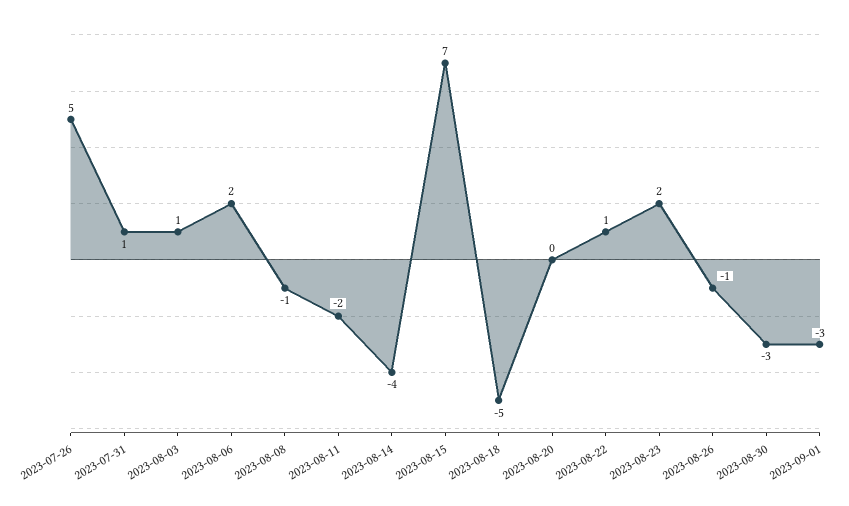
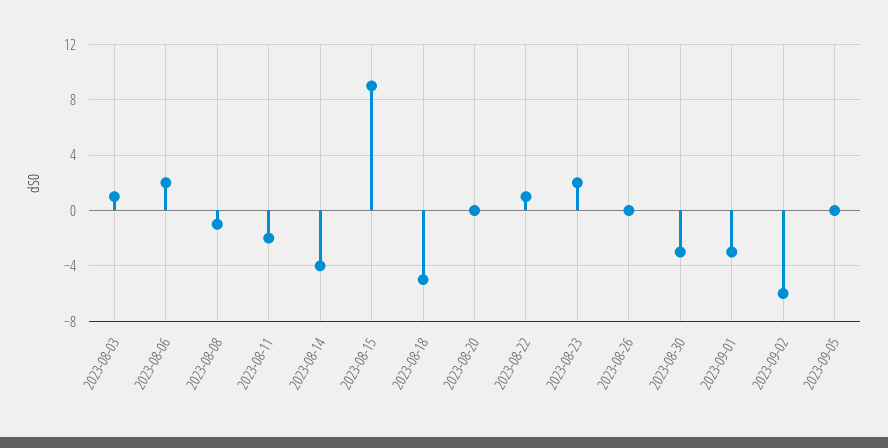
2023-07-26: 5 -> none
2023-07-31: 1 -> none
2023-08-15: 7 -> 9
2023-08-26: -1 -> 0
2023-09-02: none -> -6
2023-09-05: none -> 0

